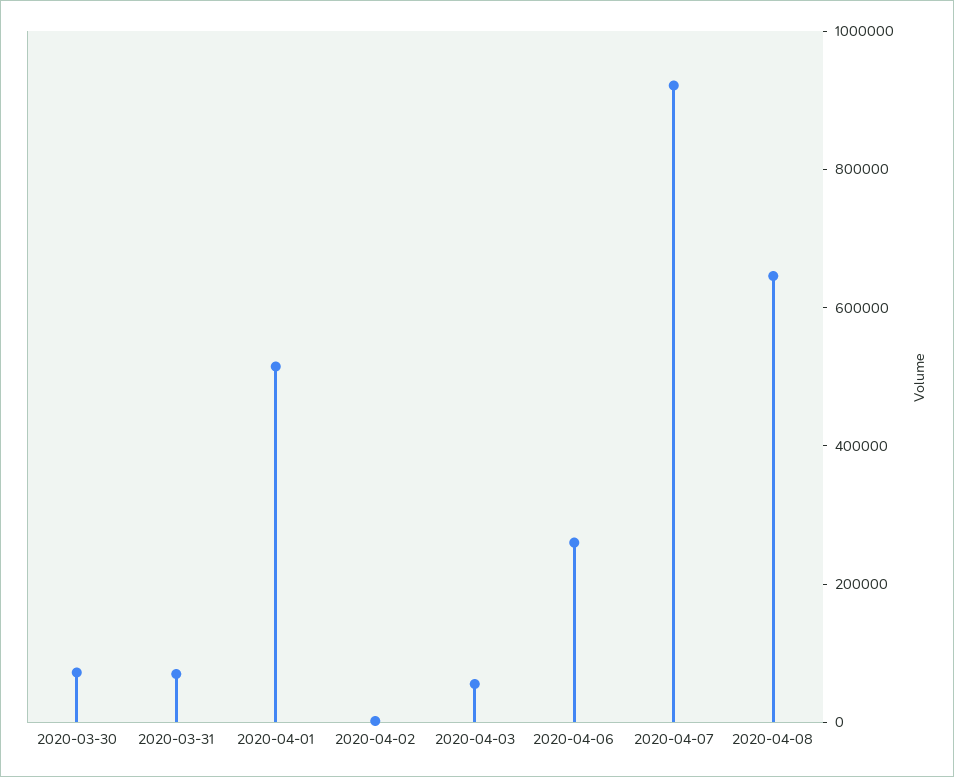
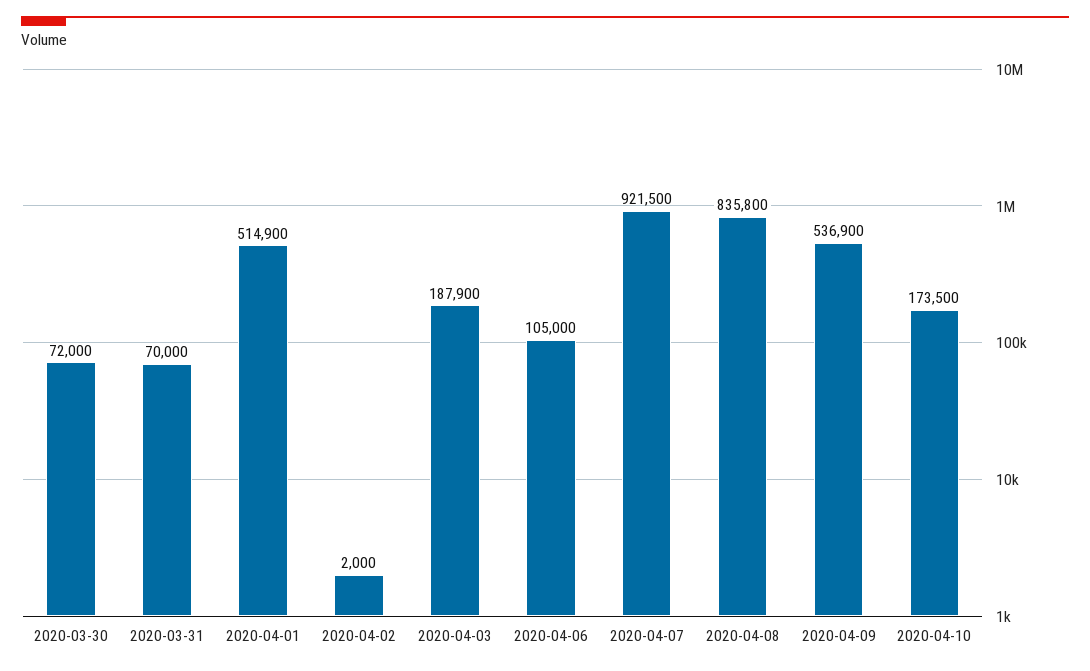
2020-04-03: 50000 -> 187900
2020-04-06: 250000 -> 105000
2020-04-08: 650000 -> 835800
2020-04-09: none -> 536900
2020-04-10: none -> 173500

